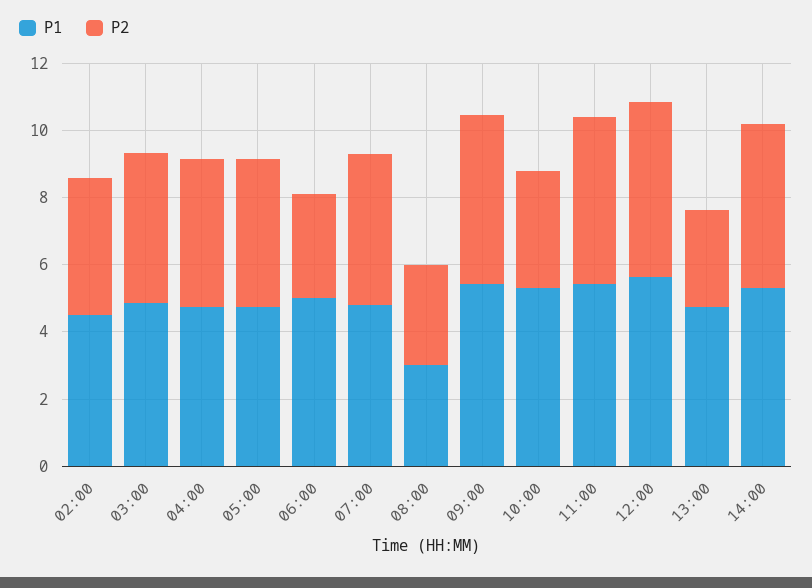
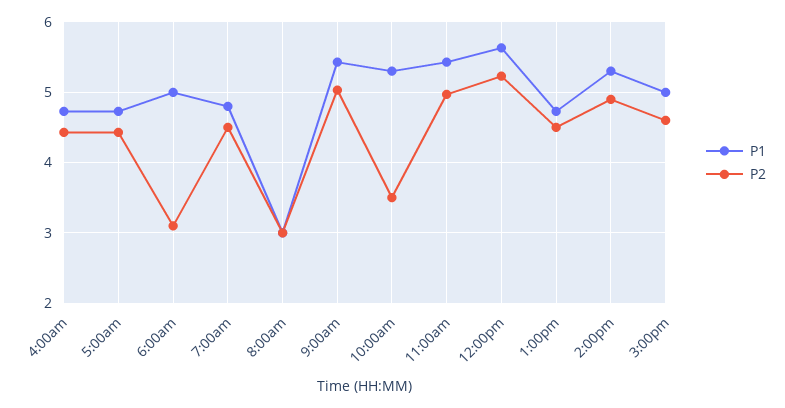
P1, 02:00: 4.5 -> none
P2, 02:00: 4 -> none
P1, 03:00: 5 -> none
P2, 03:00: 4.5 -> none
P2, 13:00: 3 -> 4.5
P1, 3:00pm: none -> 5
P2, 3:00pm: none -> 4.6

